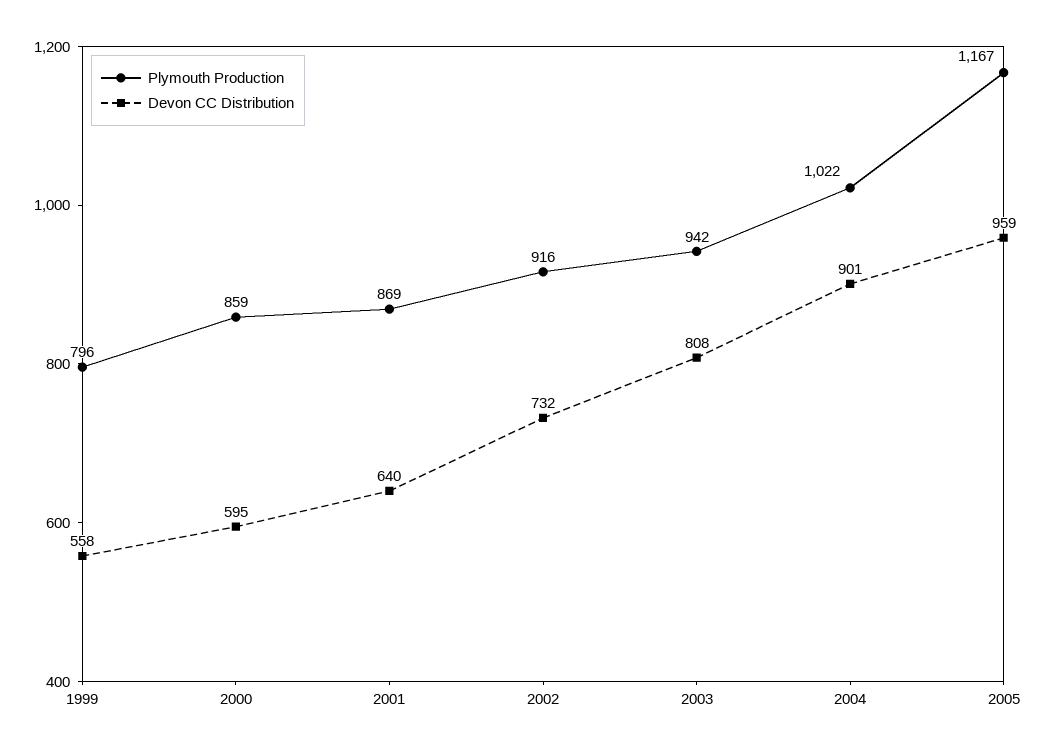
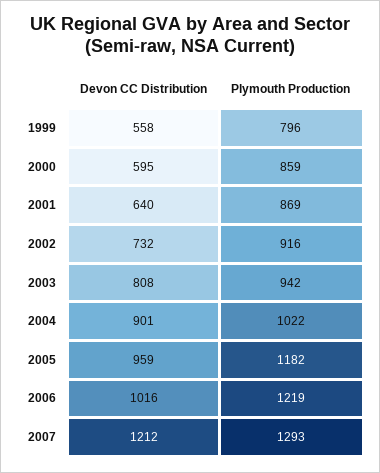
Plymouth Production, 2005: 1167 -> 1182
Devon CC Distribution, 2006: none -> 1016
Plymouth Production, 2006: none -> 1219
Devon CC Distribution, 2007: none -> 1212
Plymouth Production, 2007: none -> 1293

